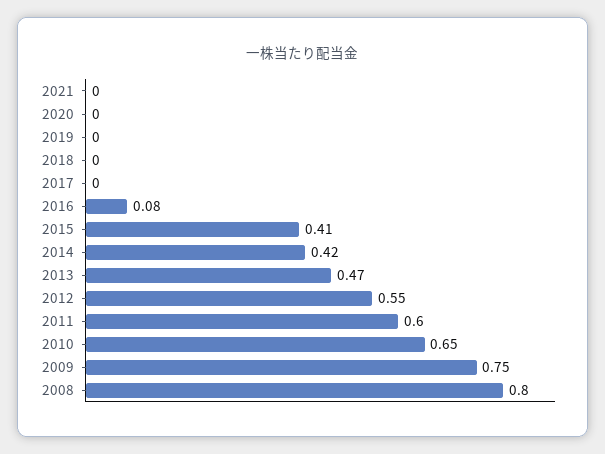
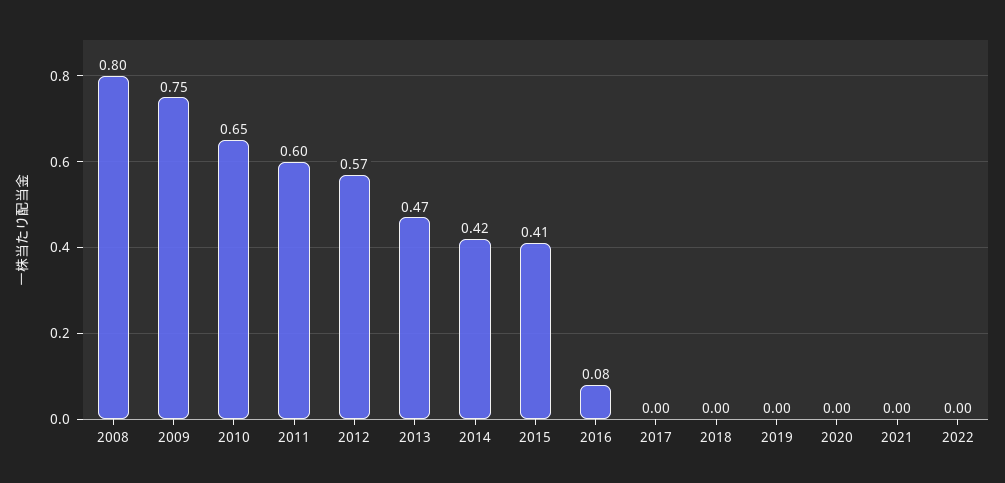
2012: 0.55 -> 0.57
2022: none -> 0

